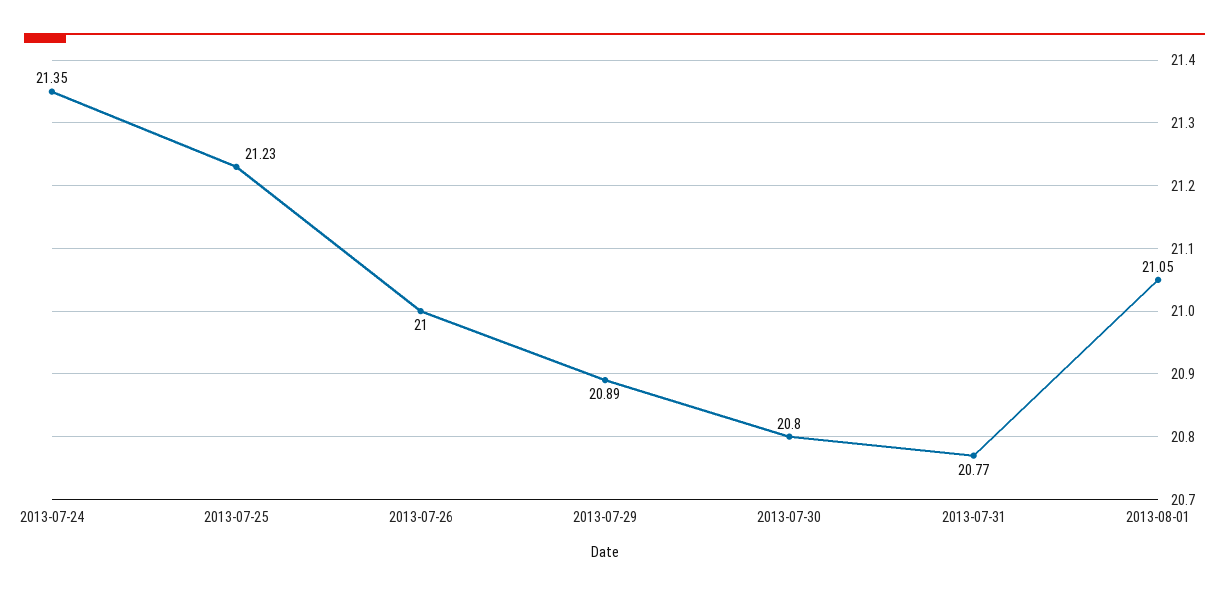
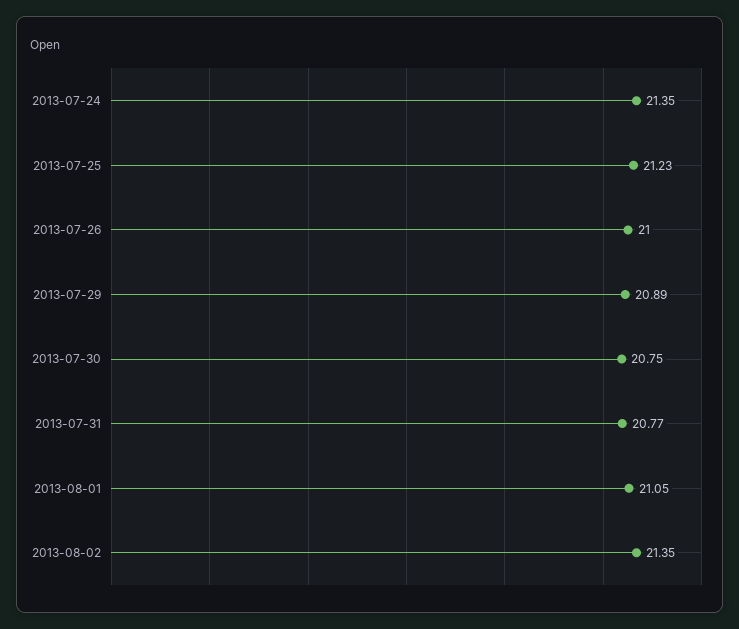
2013-07-30: 20.8 -> 20.75
2013-08-02: none -> 21.35

